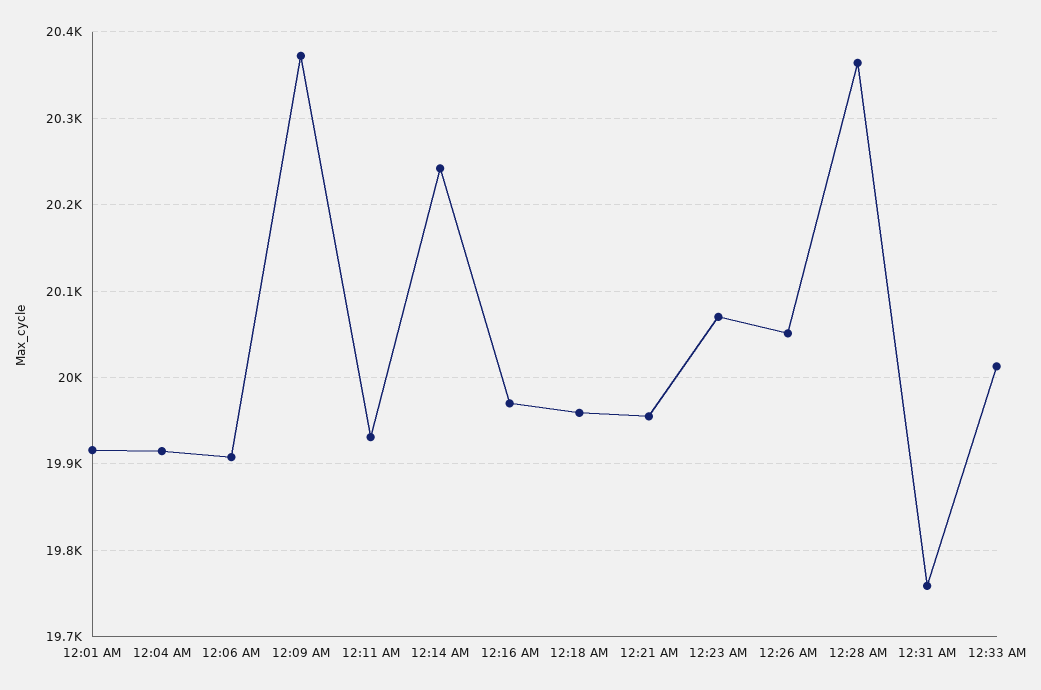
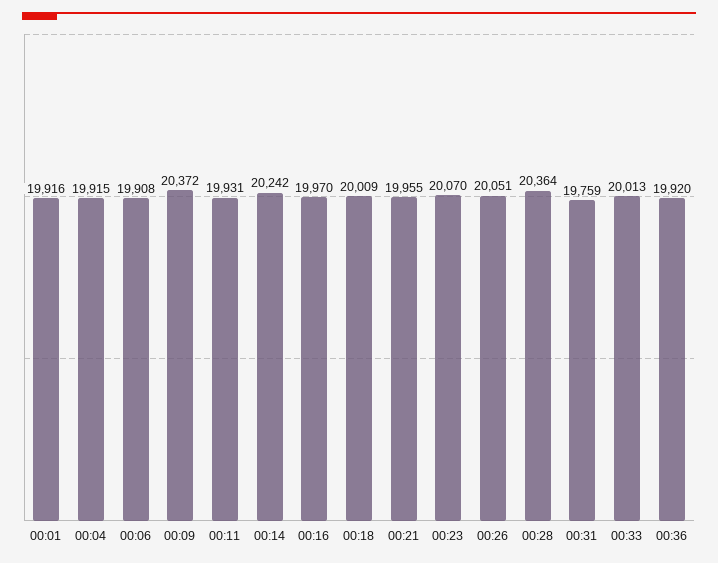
12:18 AM: 19960 -> 20009
00:36: none -> 19920

